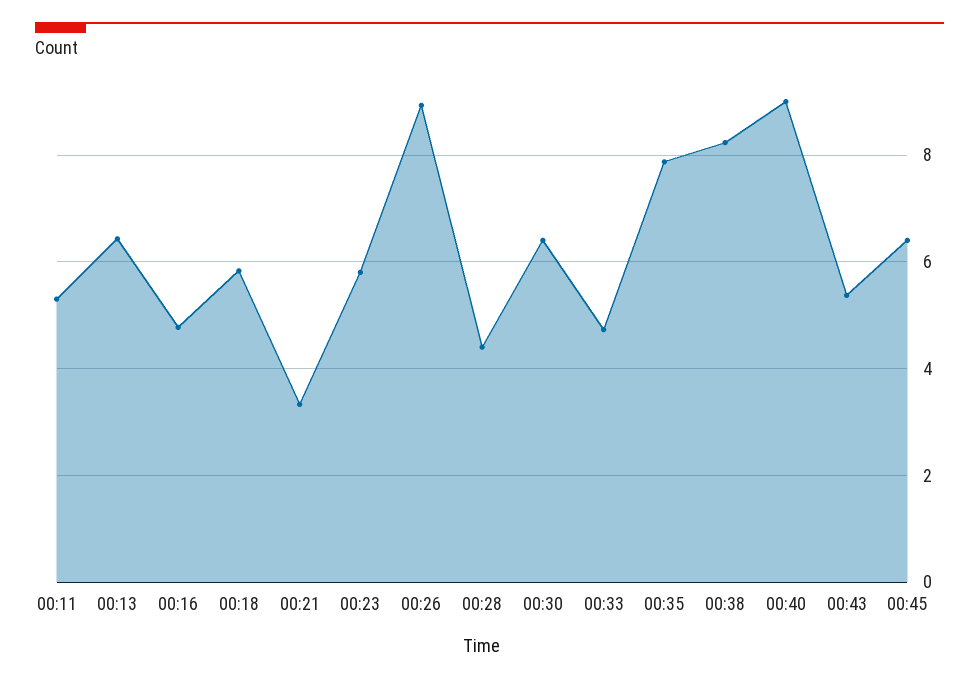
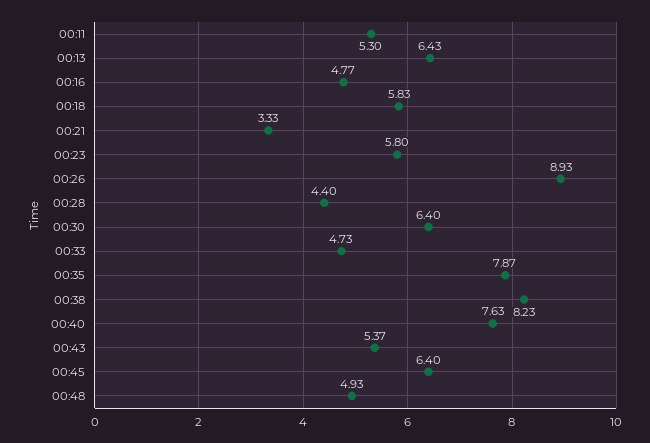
00:40: 9 -> 7.63
00:48: none -> 4.93

